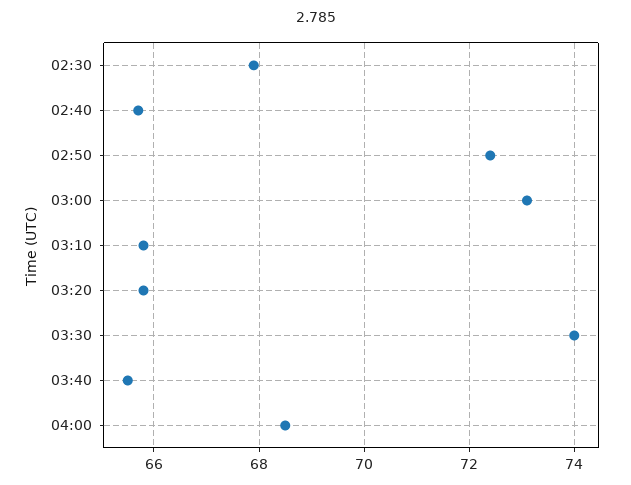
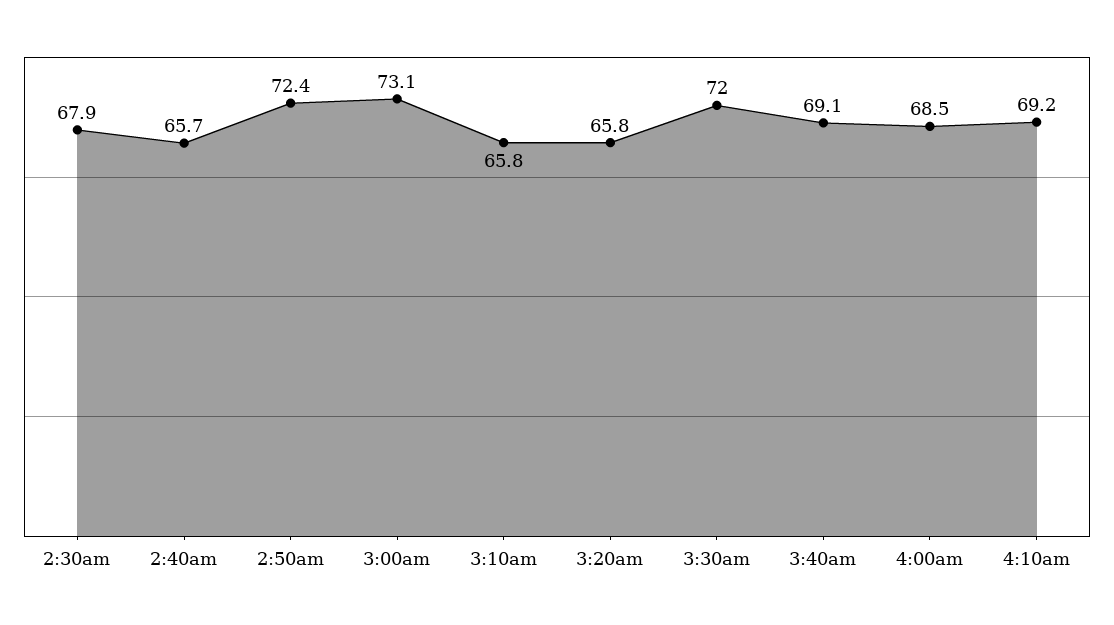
03:30: 74 -> 72
03:40: 65.5 -> 69.1
4:10am: none -> 69.2

